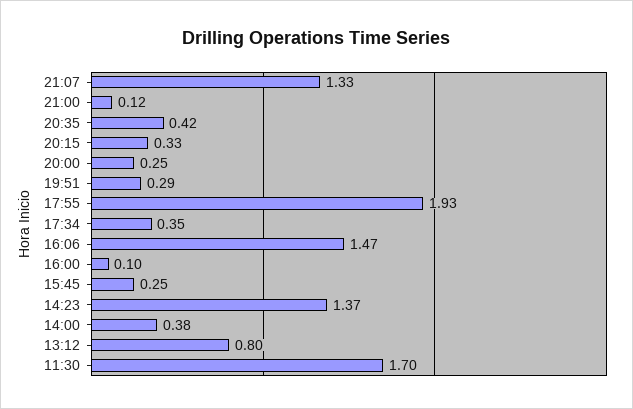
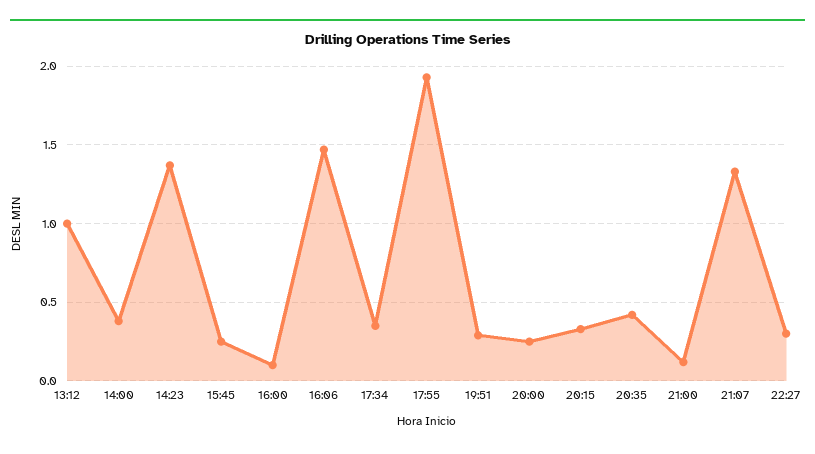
13:12: 0.8 -> 1
11:30: 1.7 -> none
22:27: none -> 0.3

